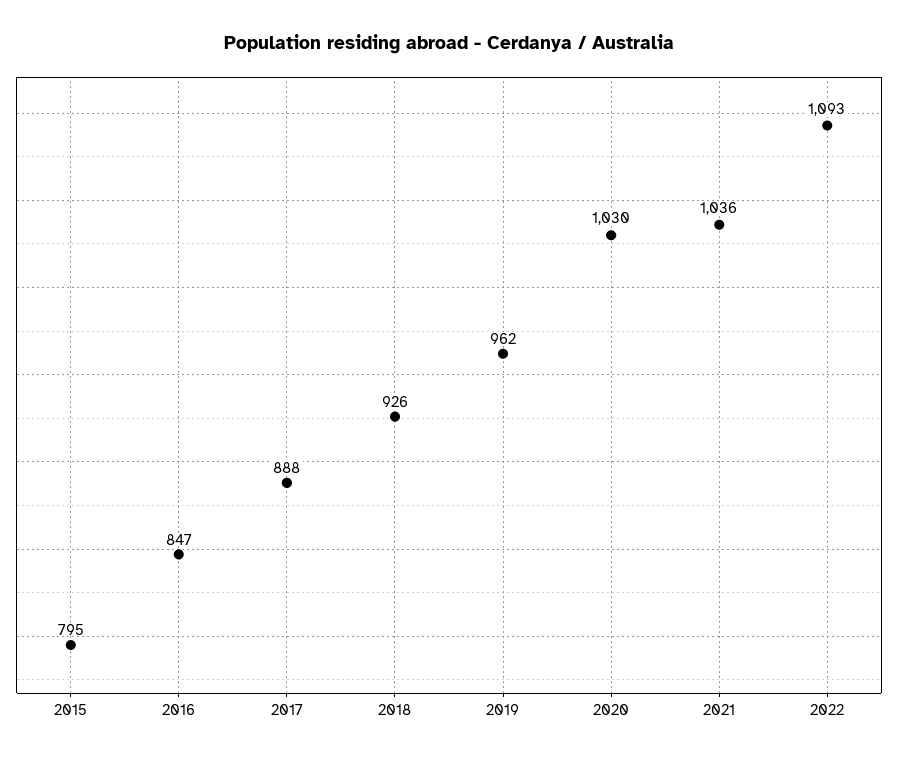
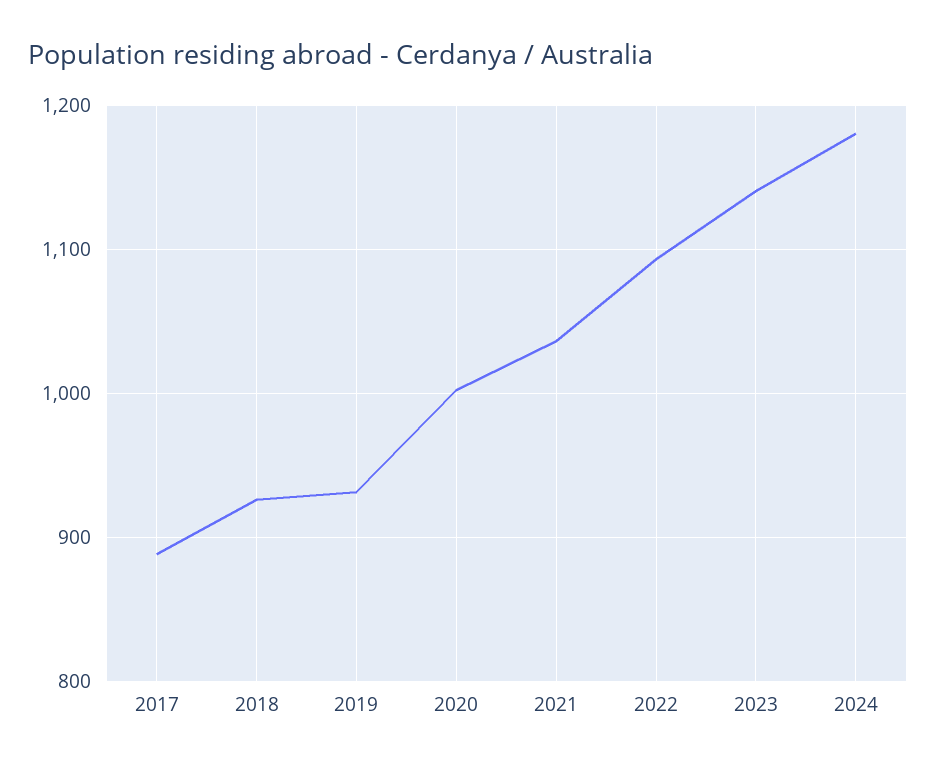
2015: 795 -> none
2016: 847 -> none
2019: 962 -> 930
2020: 1030 -> 1000
2023: none -> 1140
2024: none -> 1180

